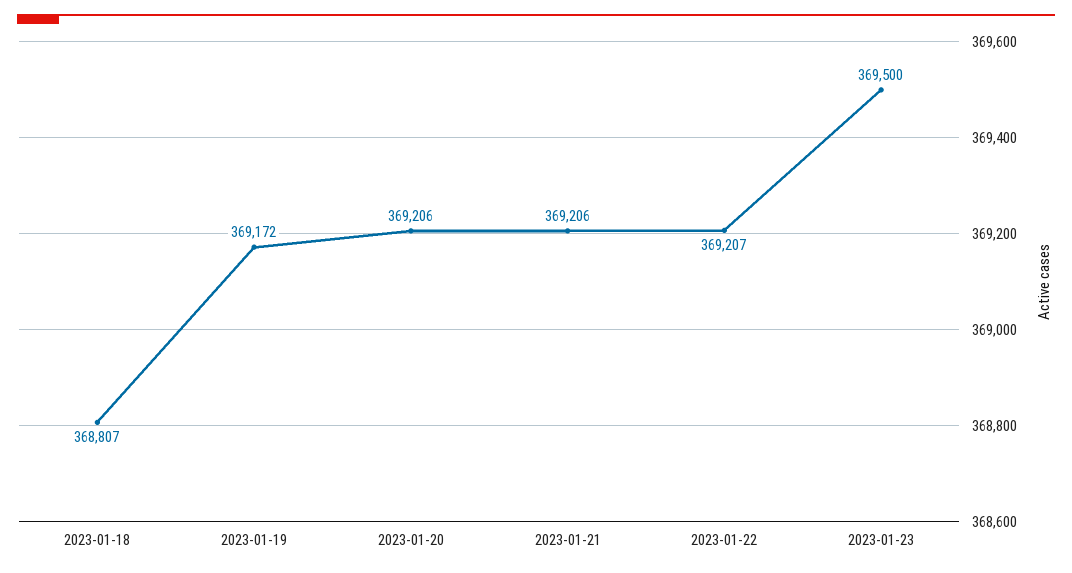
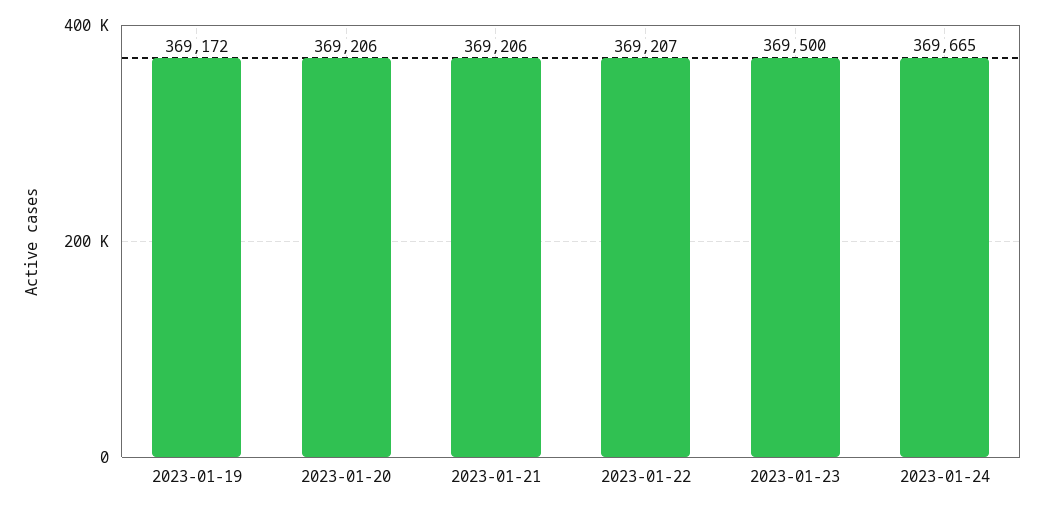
2023-01-18: 368807 -> none
2023-01-24: none -> 369665

